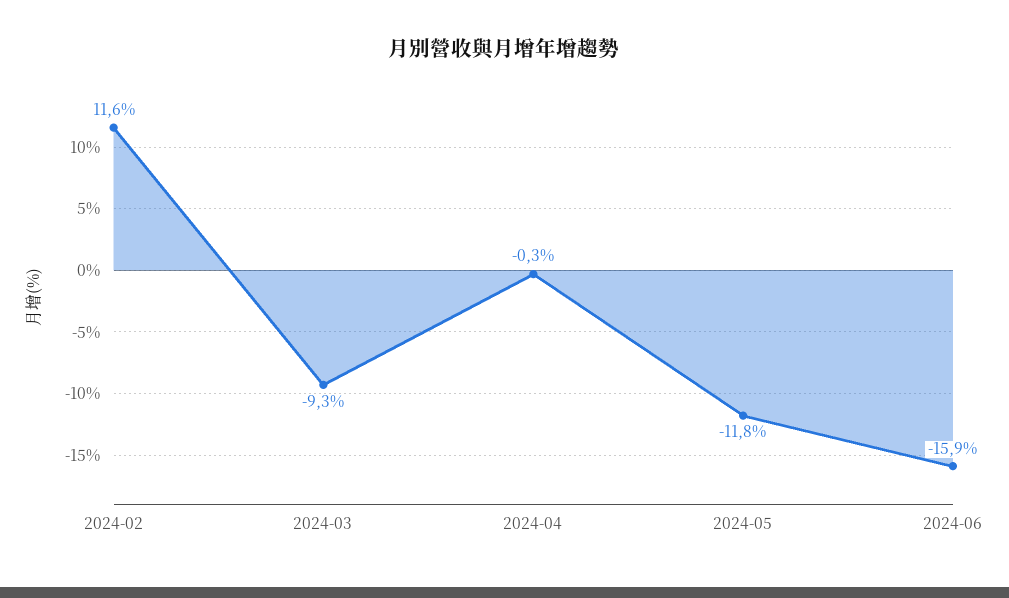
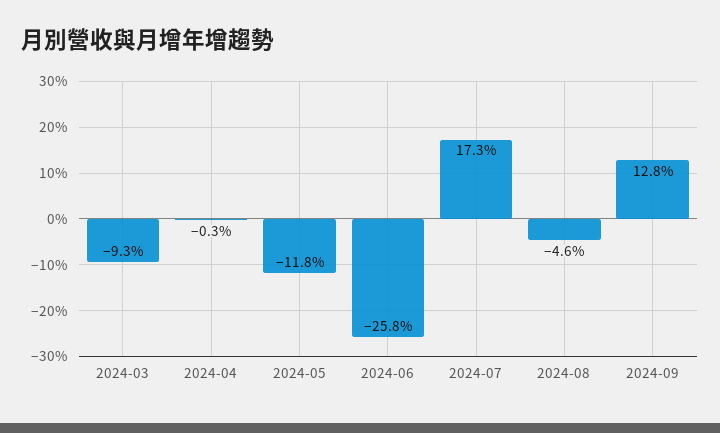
2024-02: 11.6 -> none
2024-06: -15.9 -> -25.8
2024-07: none -> 17.3
2024-08: none -> -4.6
2024-09: none -> 12.8

